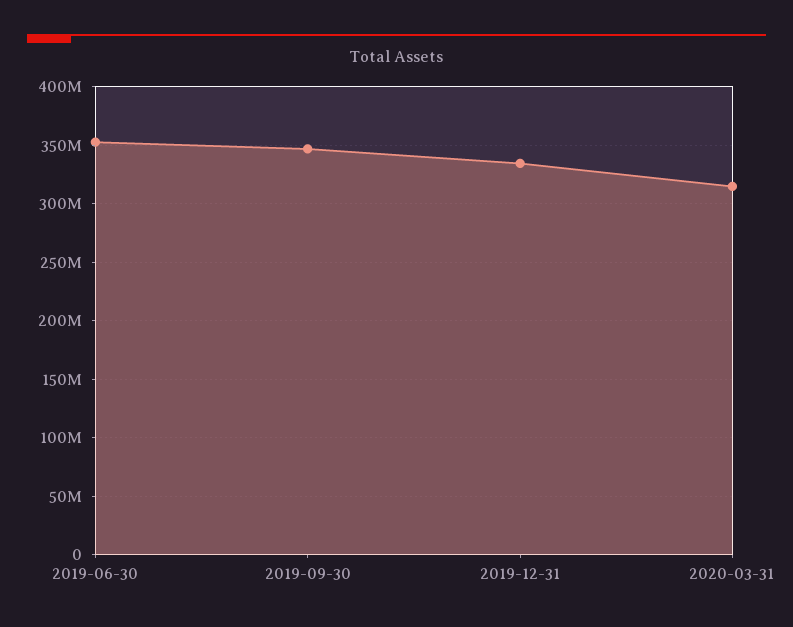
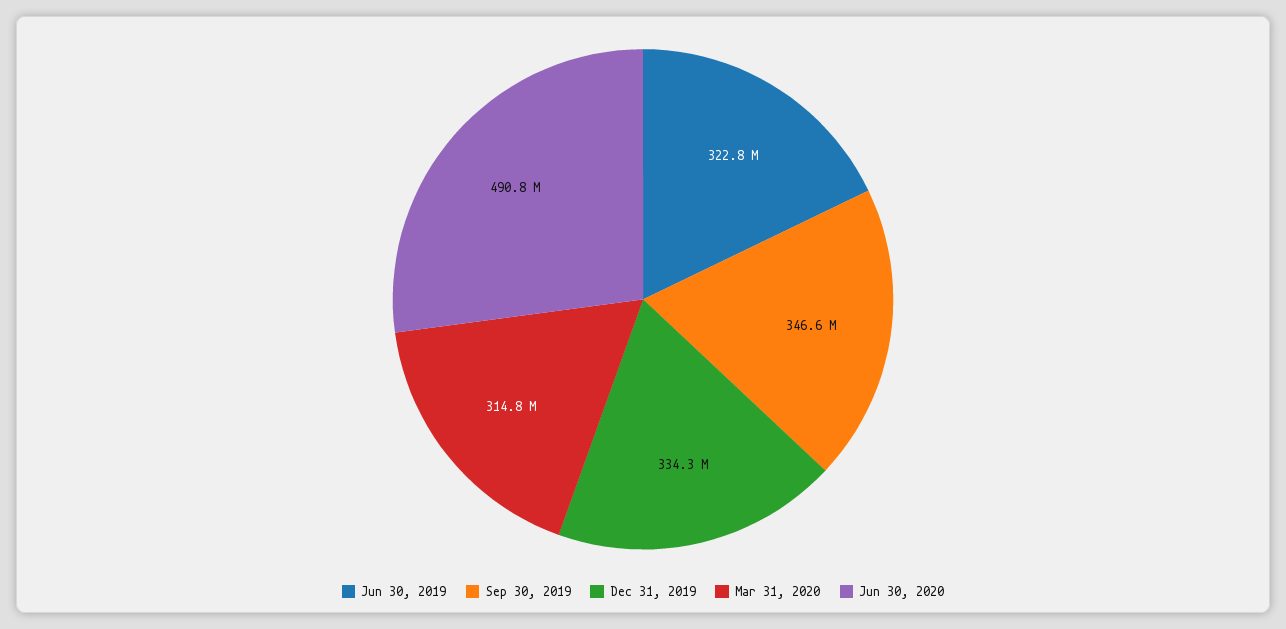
2019-06-30: 350000000 -> 322800000
Jun 30, 2020: none -> 490800000

